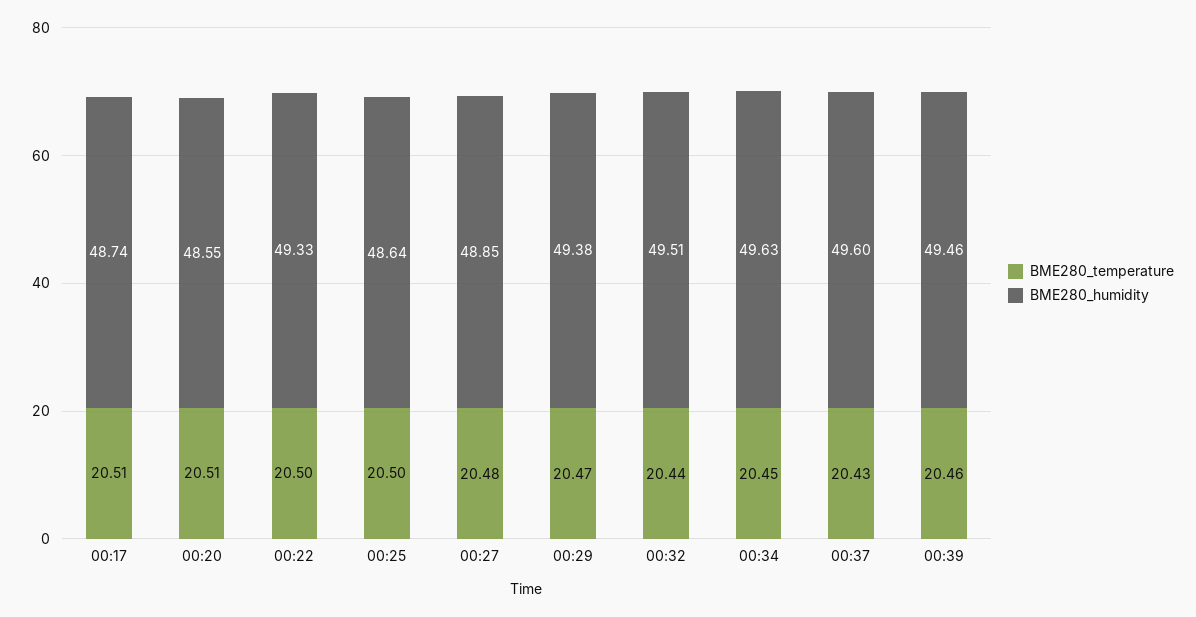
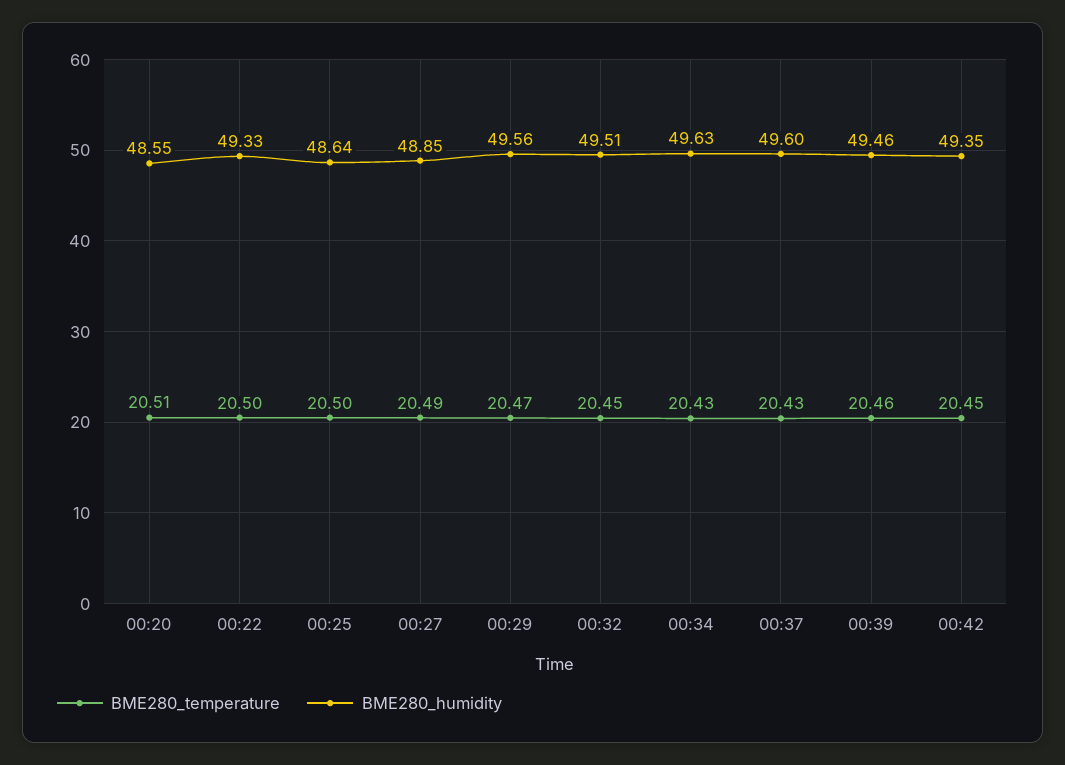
BME280_temperature, 00:17: 20.51 -> none
BME280_humidity, 00:17: 48.74 -> none
BME280_temperature, 00:27: 20.48 -> 20.49
BME280_humidity, 00:29: 49.38 -> 49.56
BME280_temperature, 00:32: 20.44 -> 20.45
BME280_temperature, 00:34: 20.45 -> 20.43
BME280_temperature, 00:42: none -> 20.45
BME280_humidity, 00:42: none -> 49.35

